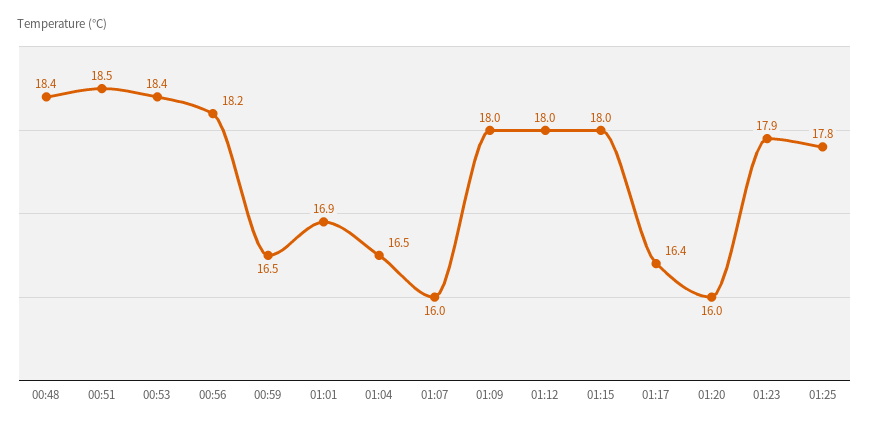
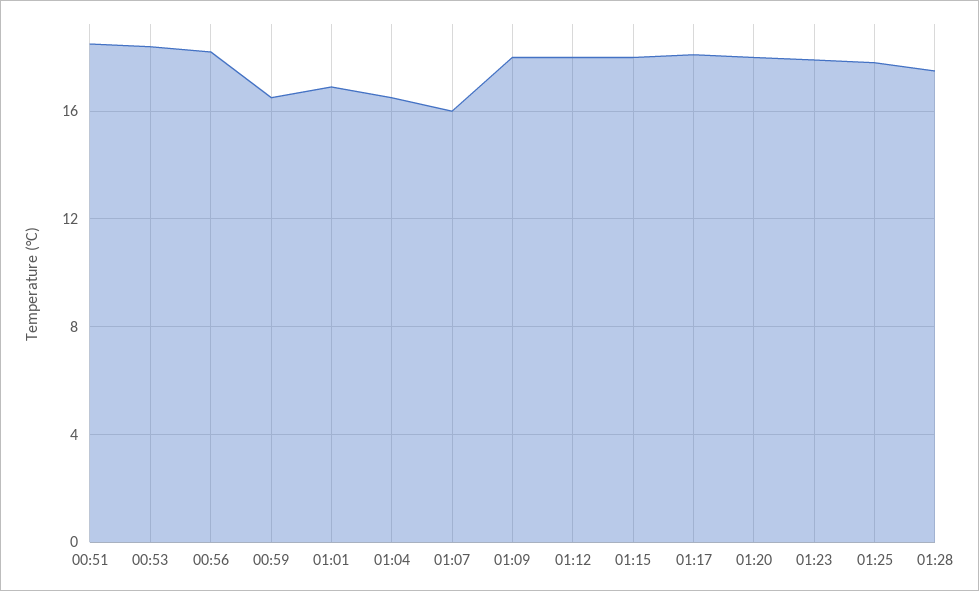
00:48: 18.4 -> none
01:17: 16.4 -> 18
01:20: 16 -> 18
01:28: none -> 17.5

